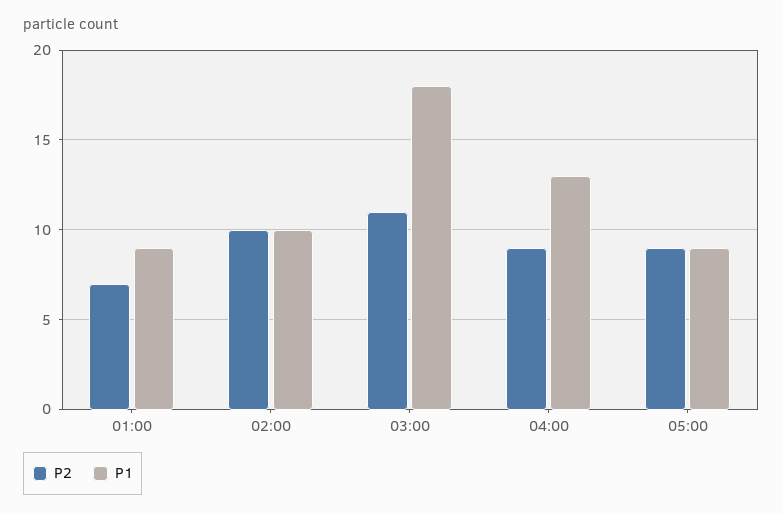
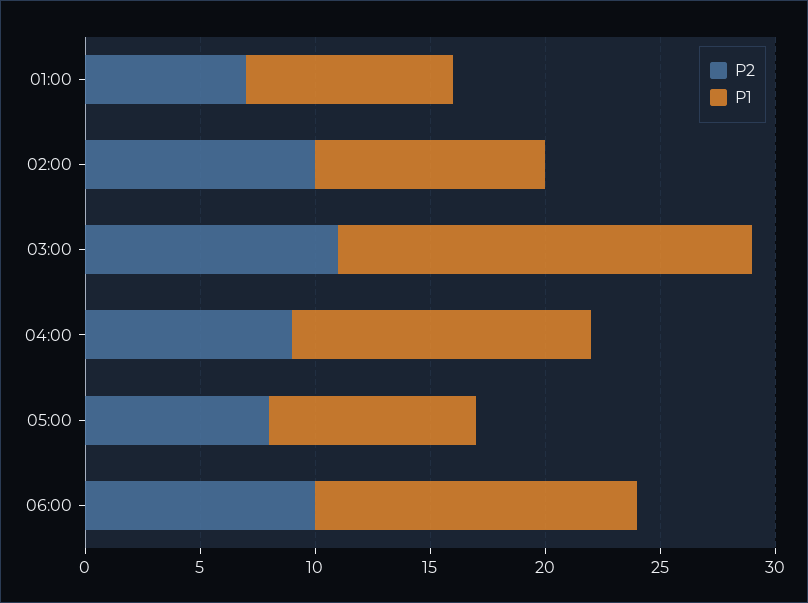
P2, 05:00: 9 -> 8
P2, 06:00: none -> 10
P1, 06:00: none -> 14

